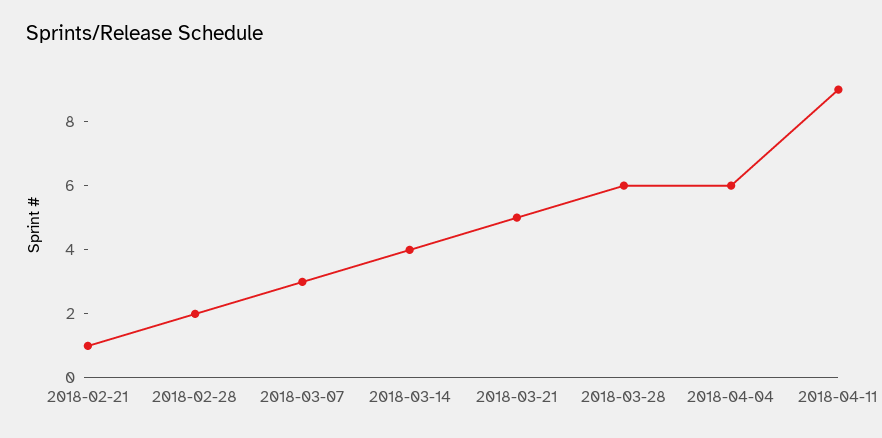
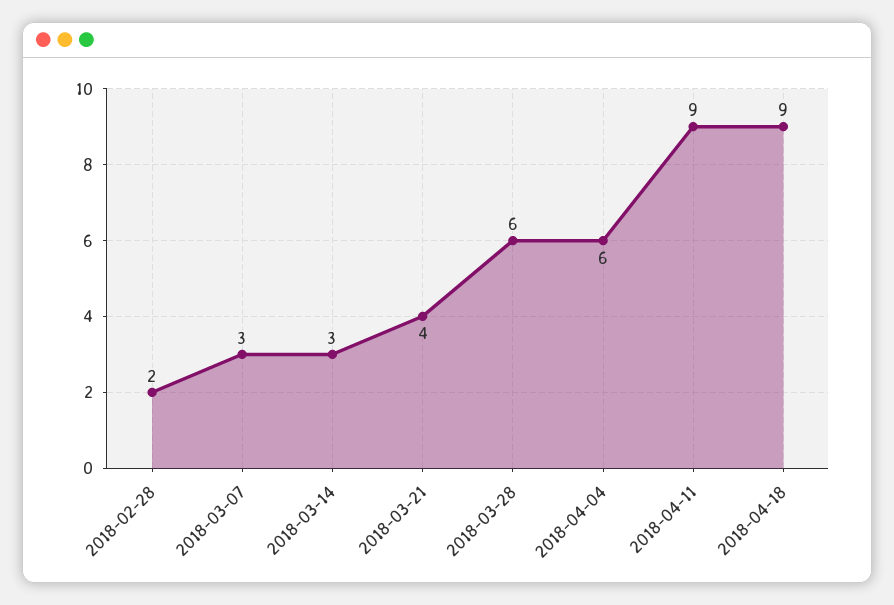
2018-02-21: 1 -> none
2018-03-14: 4 -> 3
2018-03-21: 5 -> 4
2018-04-18: none -> 9

